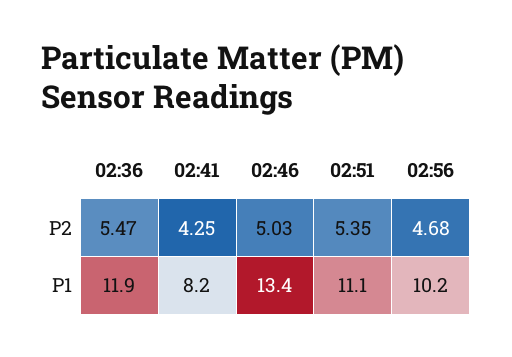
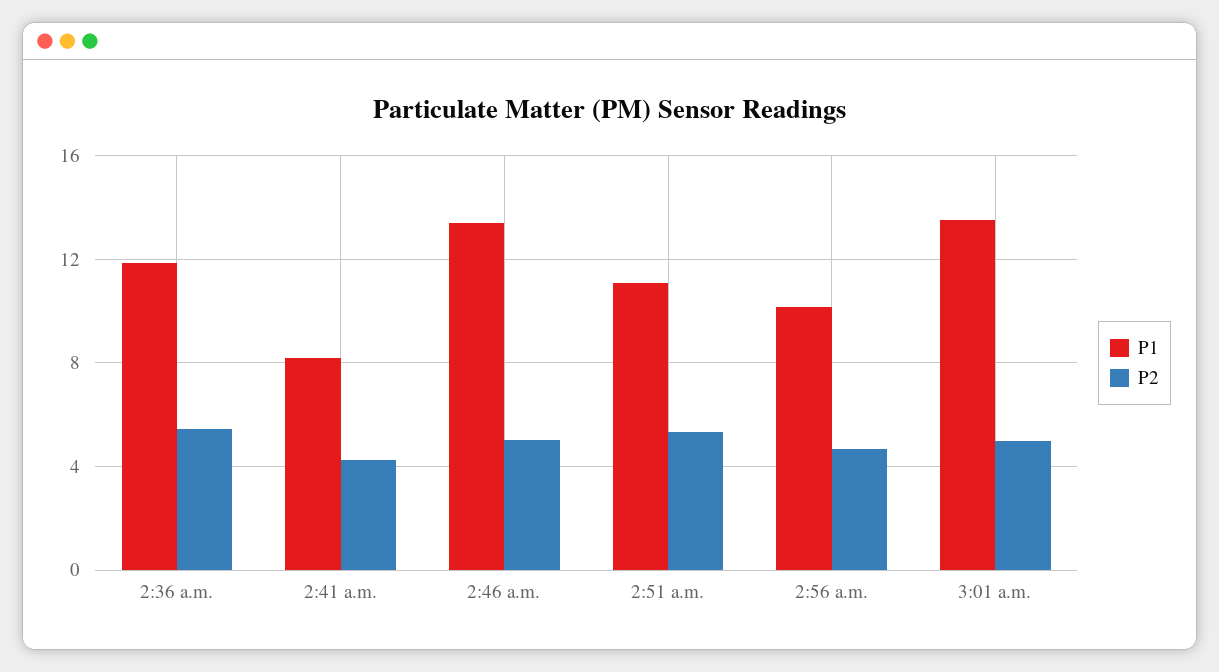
P1, 3:01 a.m.: none -> 13.5
P2, 3:01 a.m.: none -> 5

